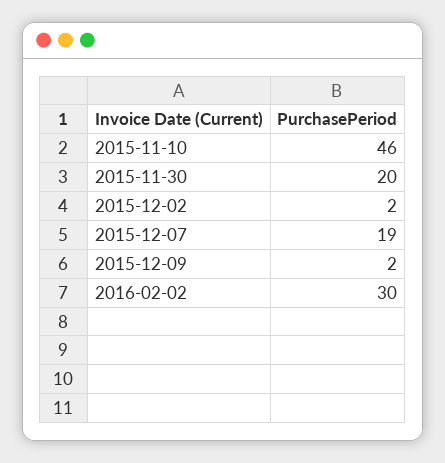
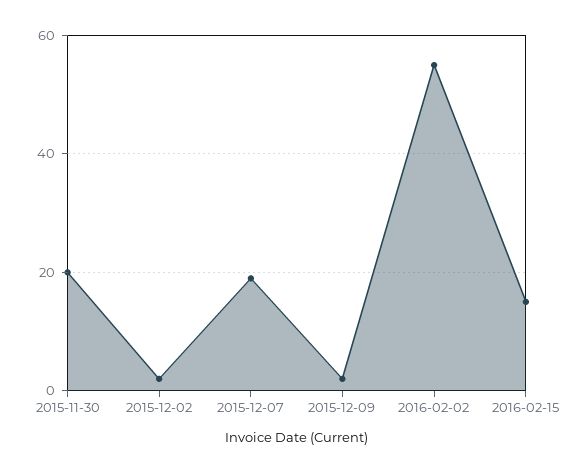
2015-11-10: 46 -> none
2016-02-02: 30 -> 55
2016-02-15: none -> 15

